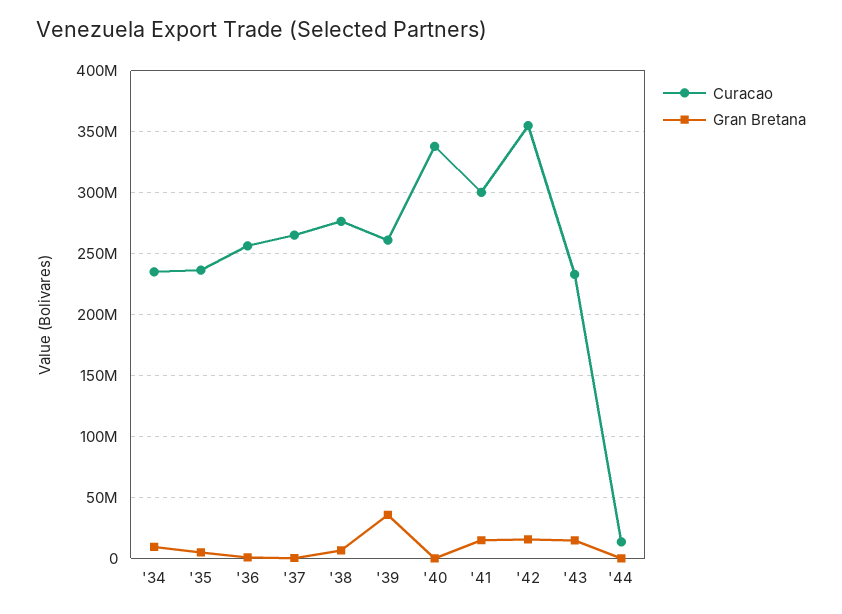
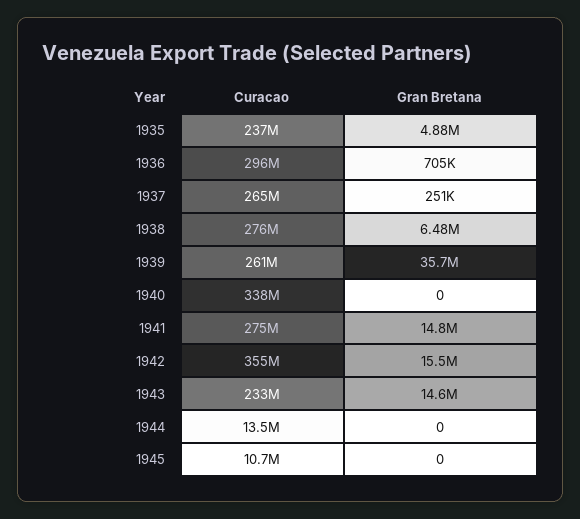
Curacao, '34: 235000000 -> none
Gran Bretana, '34: 10000000 -> none
Curacao, '36: 255000000 -> 296000000
Curacao, '41: 300000000 -> 275000000
Curacao, 1945: none -> 10700000
Gran Bretana, 1945: none -> 0

